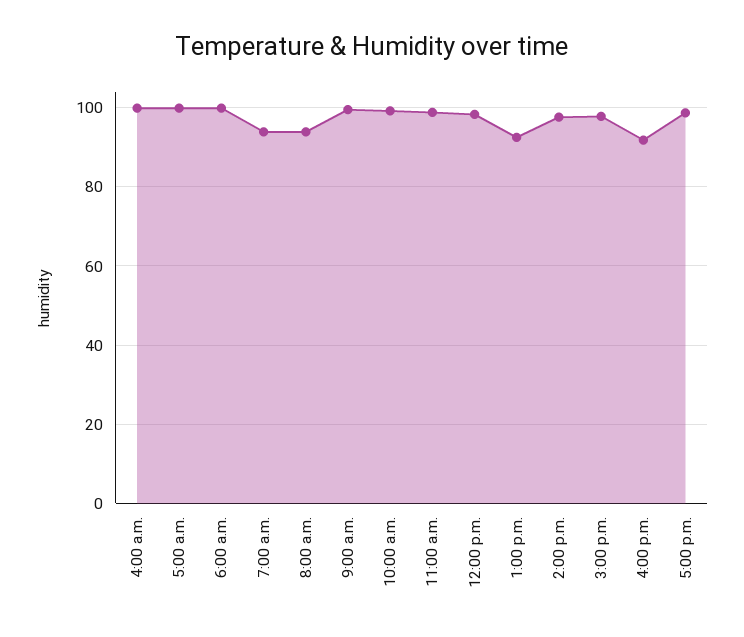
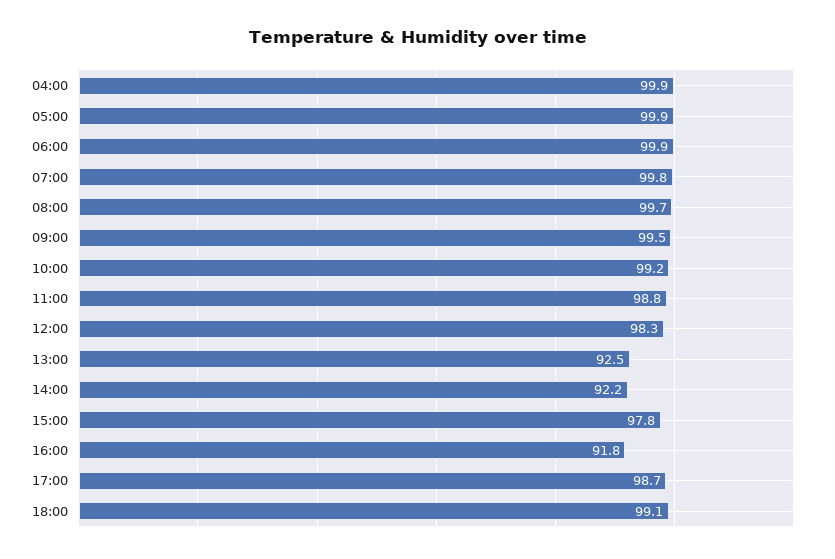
7:00 a.m.: 94 -> 99.8
8:00 a.m.: 94 -> 99.7
2:00 p.m.: 98 -> 92.2
18:00: none -> 99.1

